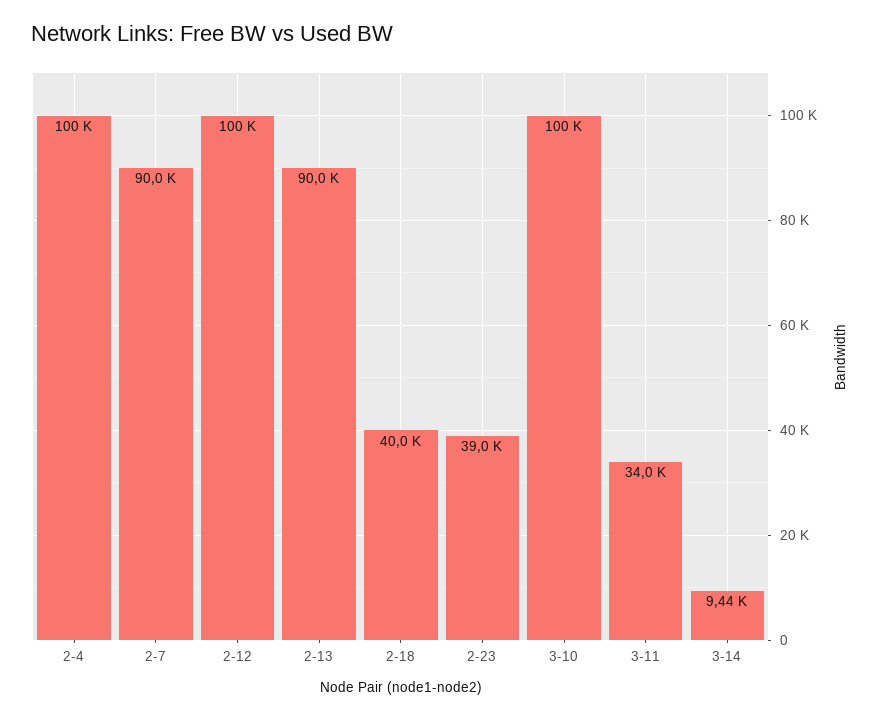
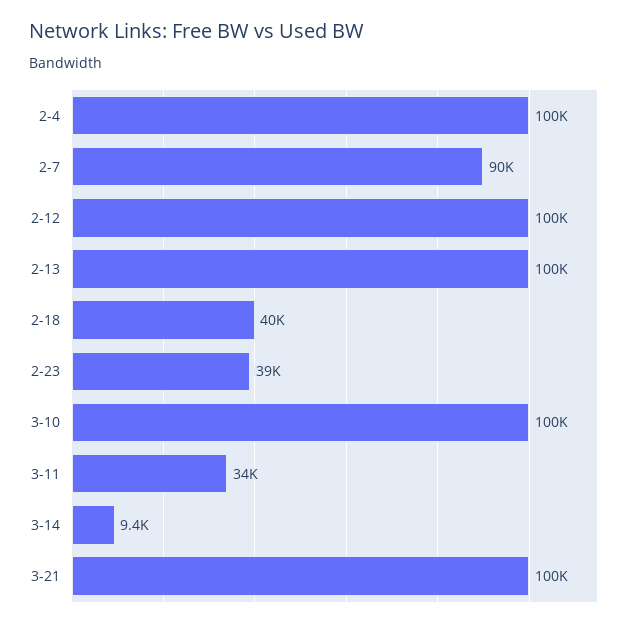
2-13: 90000 -> 100000
3-21: none -> 100000

